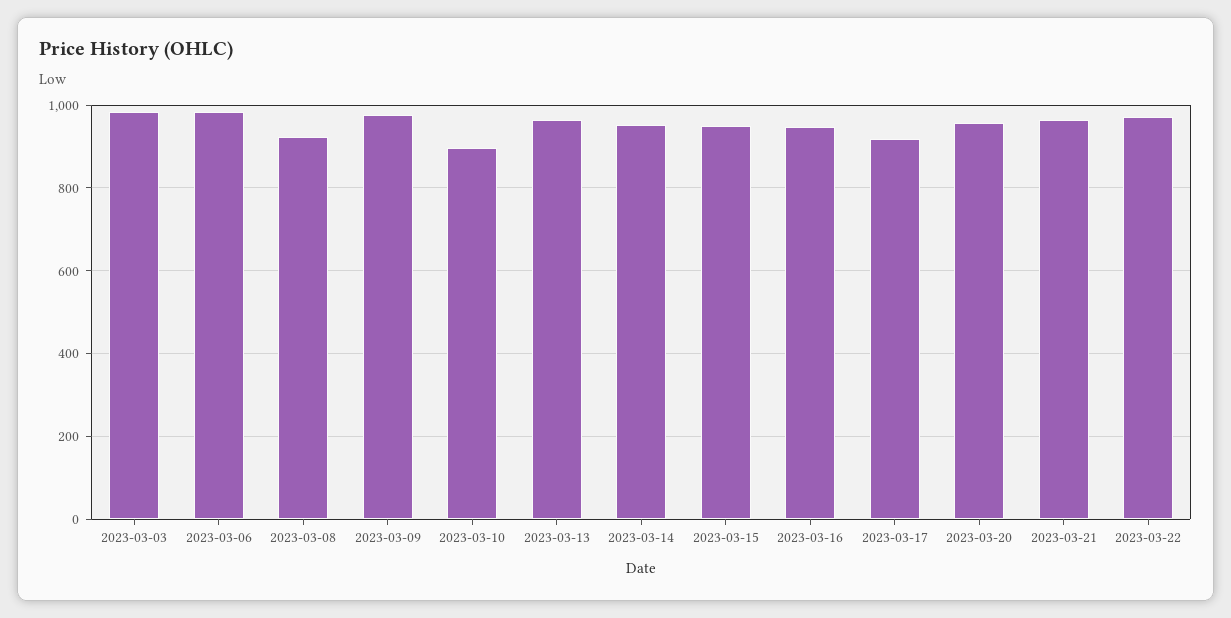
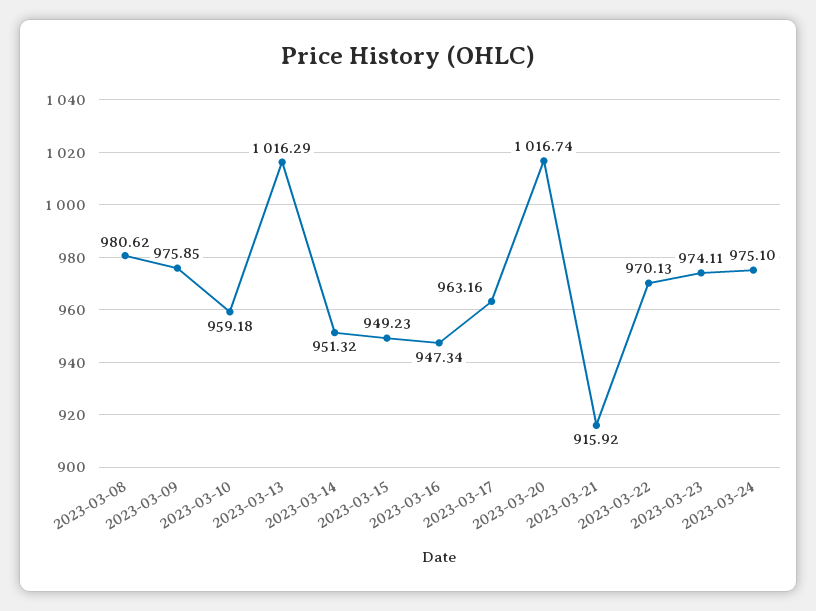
2023-03-03: 980 -> none
2023-03-06: 980 -> none
2023-03-08: 920 -> 980.62
2023-03-10: 900 -> 959.18
2023-03-13: 960 -> 1016.29
2023-03-17: 920 -> 963.16
2023-03-20: 960 -> 1016.74
2023-03-21: 960 -> 915.92
2023-03-23: none -> 974.11
2023-03-24: none -> 975.1

